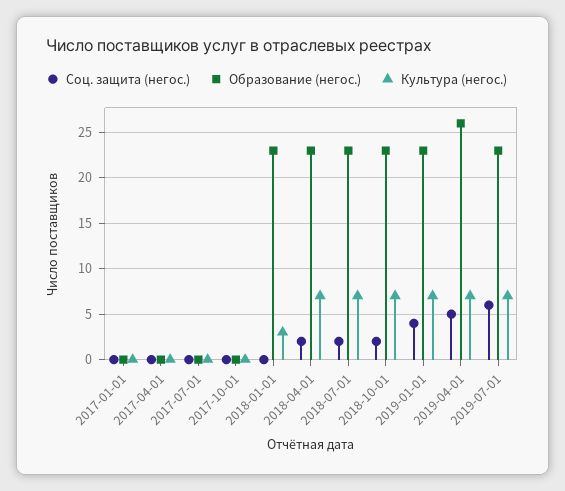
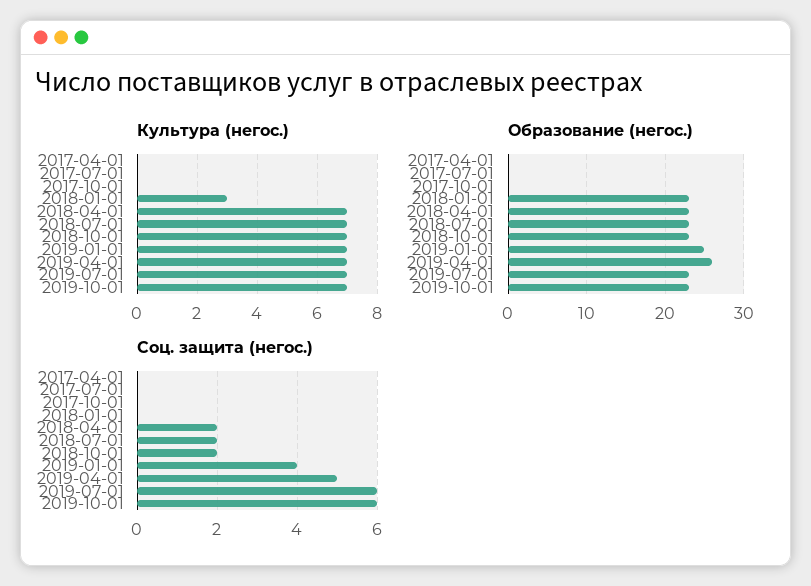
Соц. защита (негос.), 2017-01-01: 0 -> none
Образование (негос.), 2017-01-01: 0 -> none
Культура (негос.), 2017-01-01: 0 -> none
Образование (негос.), 2019-01-01: 23 -> 25
Культура (негос.), 2019-10-01: none -> 7
Образование (негос.), 2019-10-01: none -> 23
Соц. защита (негос.), 2019-10-01: none -> 6

